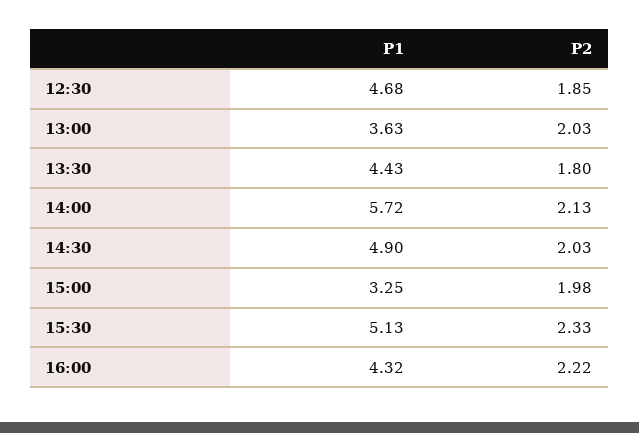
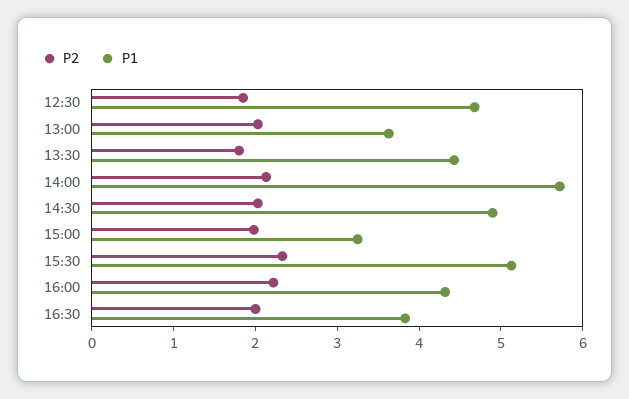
P2, 16:30: none -> 2
P1, 16:30: none -> 3.8

